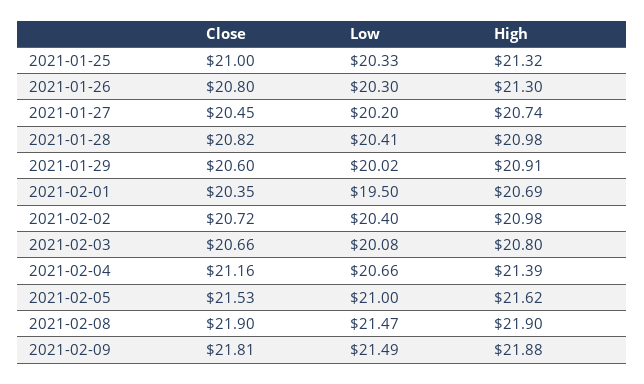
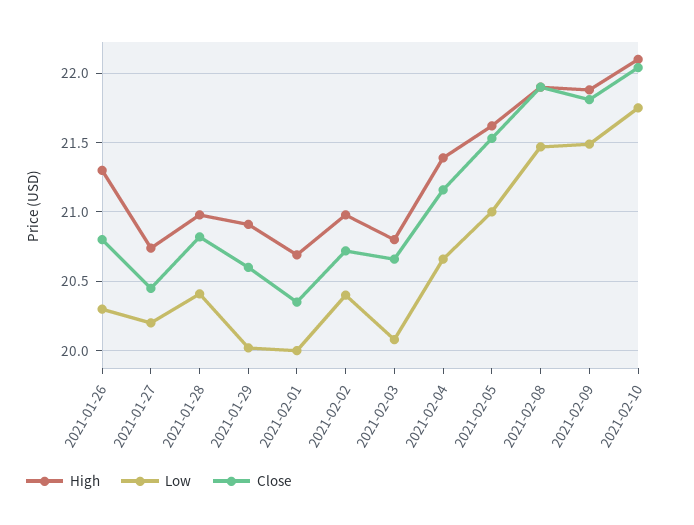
Close, 2021-01-25: 21 -> none
Low, 2021-01-25: 20.33 -> none
High, 2021-01-25: 21.32 -> none
Low, 2021-02-01: 19.5 -> 20
High, 2021-02-10: none -> 22.1
Low, 2021-02-10: none -> 21.75
Close, 2021-02-10: none -> 22.05

